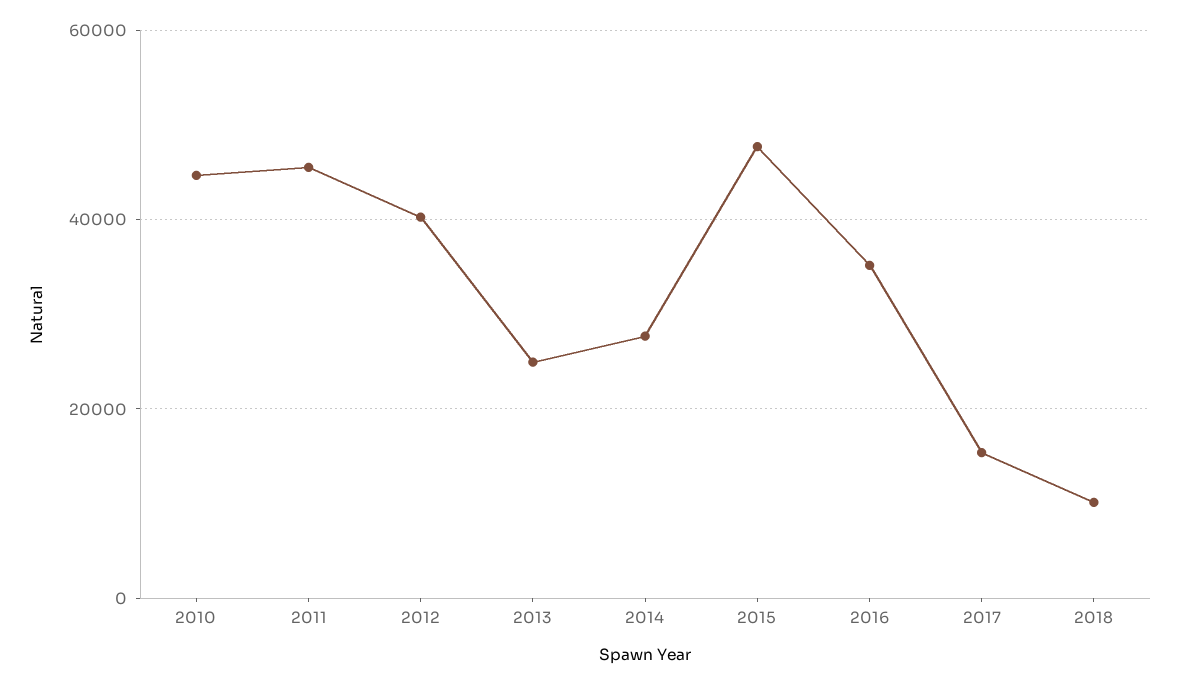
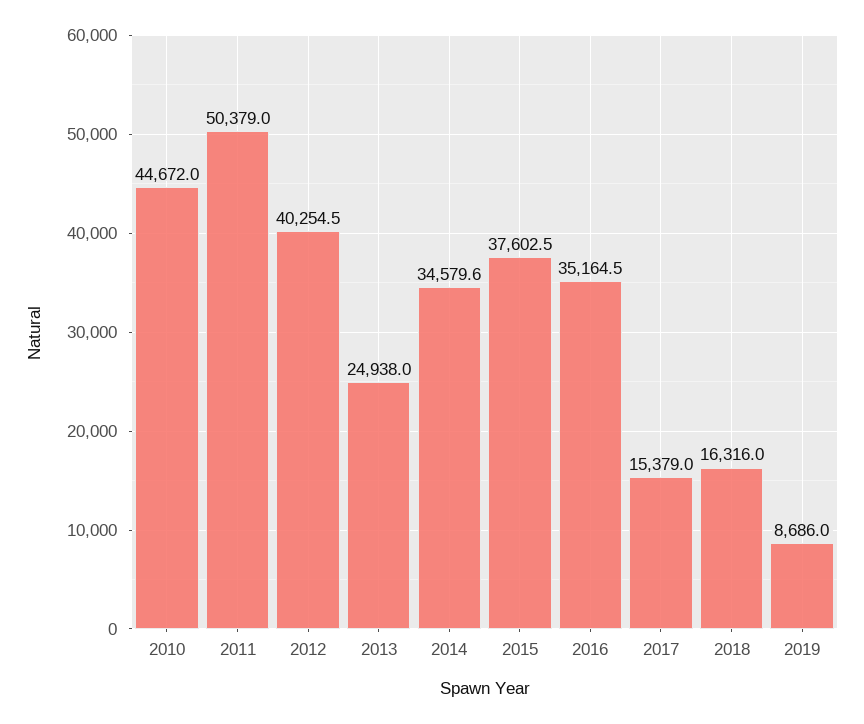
2011: 46000 -> 50379
2014: 28000 -> 34579.6
2015: 48000 -> 37602.5
2018: 10000 -> 16316
2019: none -> 8686

